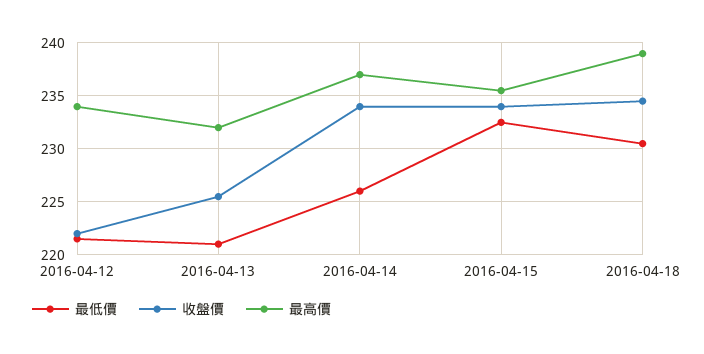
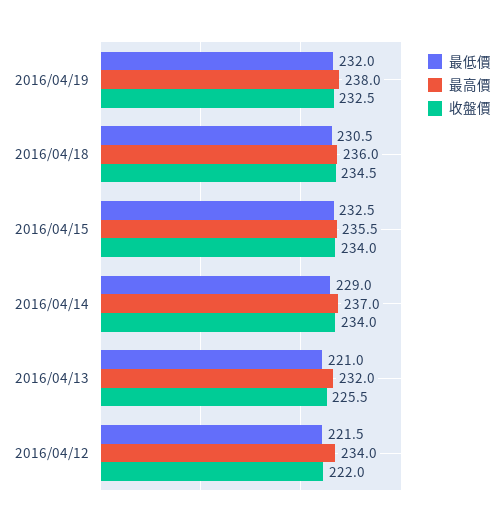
最低價, 2016-04-14: 226 -> 229
最高價, 2016-04-18: 239 -> 236
最低價, 2016/04/19: none -> 232
最高價, 2016/04/19: none -> 238
收盤價, 2016/04/19: none -> 232.5

